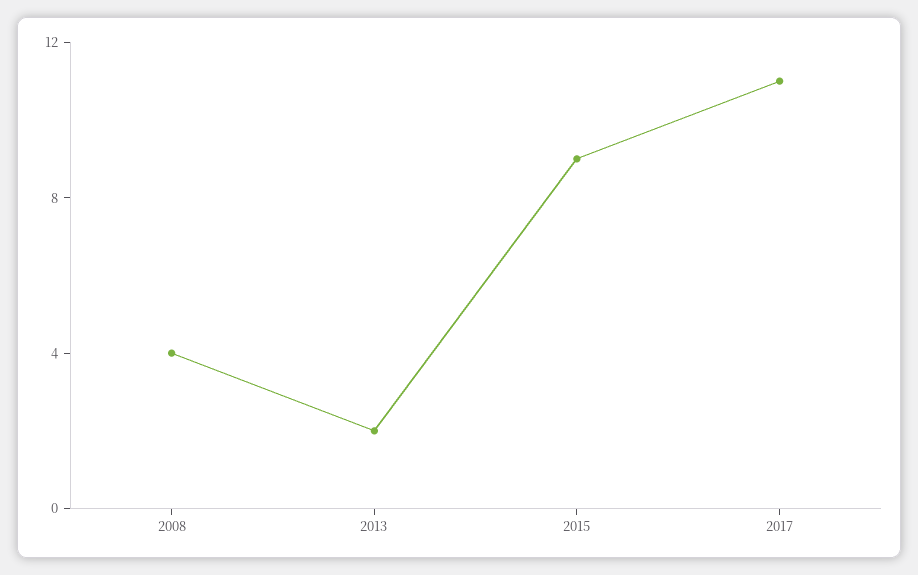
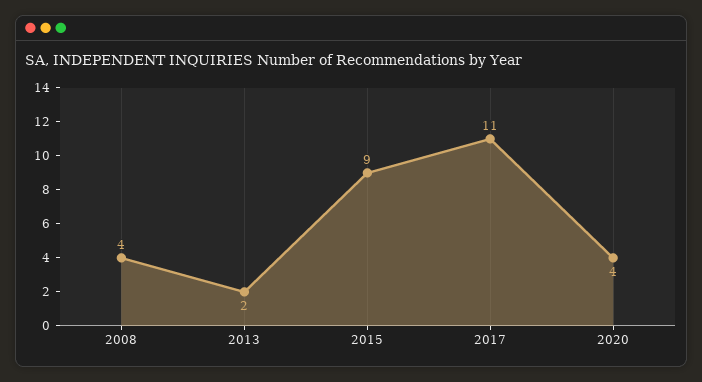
2020: none -> 4

